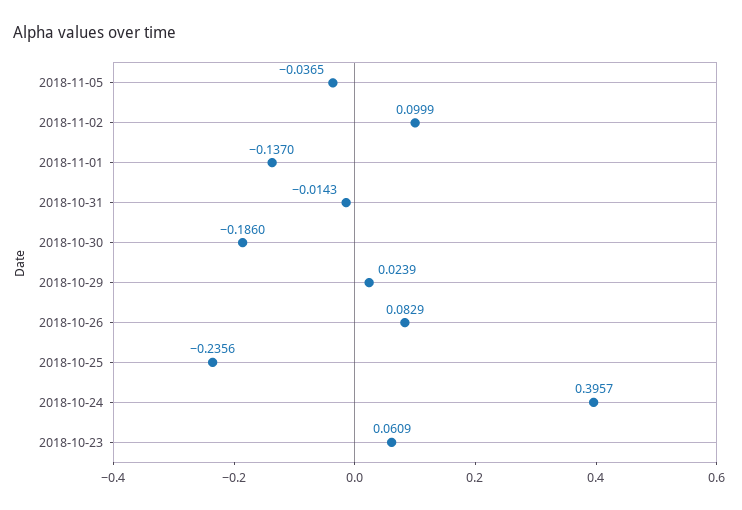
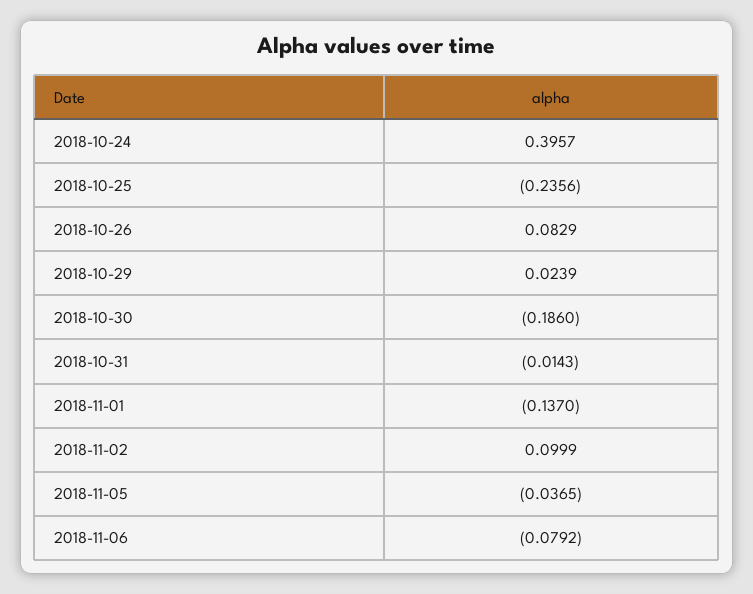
2018-10-23: 0.0609 -> none
2018-11-06: none -> -0.0792

